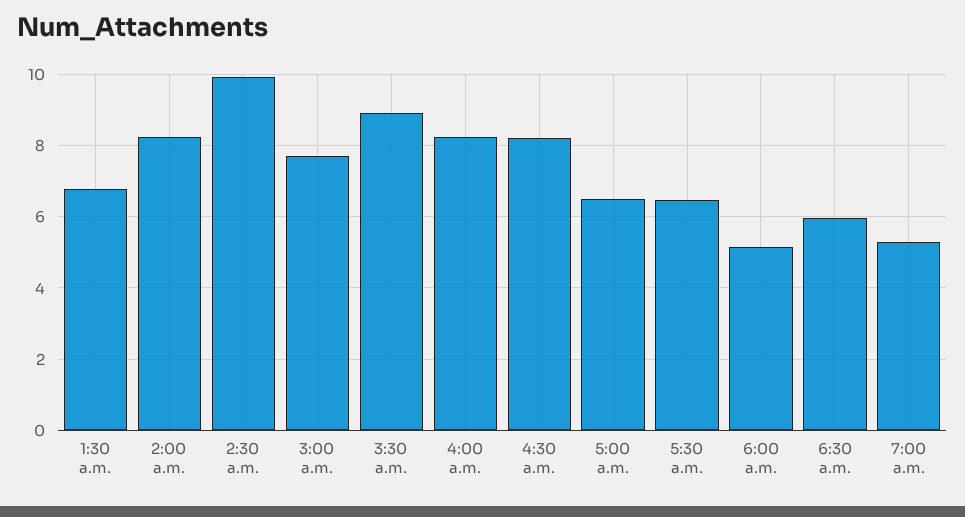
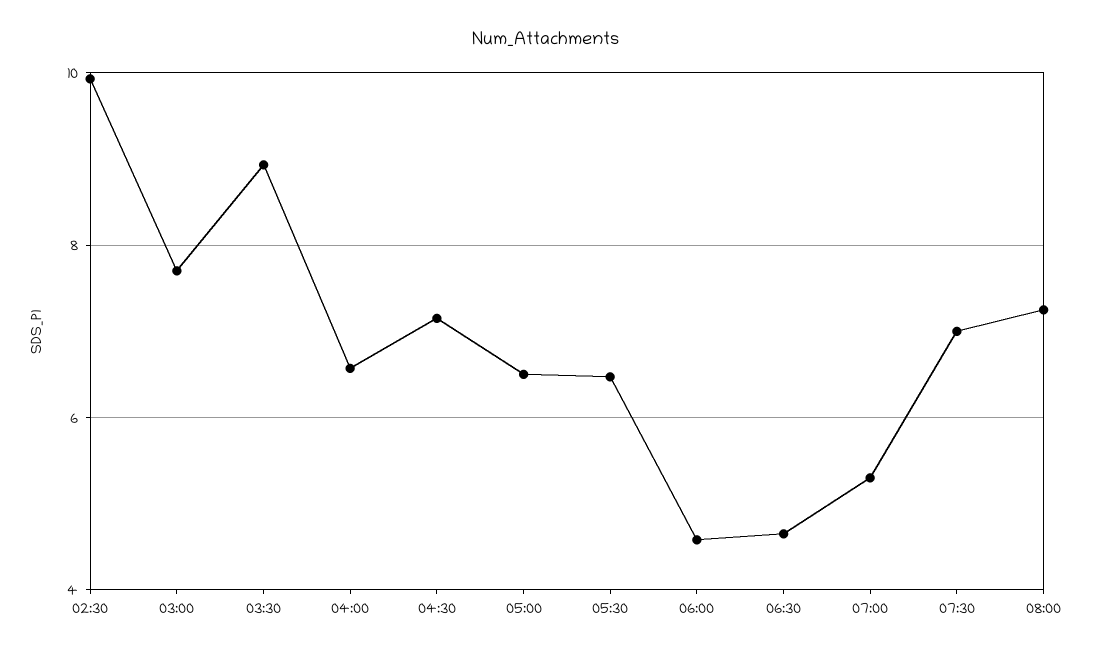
1:30 a.m.: 6.8 -> none
2:00 a.m.: 8.2 -> none
4:00 a.m.: 8.2 -> 6.6
4:30 a.m.: 8.2 -> 7.2
6:00 a.m.: 5.2 -> 4.6
6:30 a.m.: 6 -> 4.6
07:30: none -> 7
08:00: none -> 7.2

